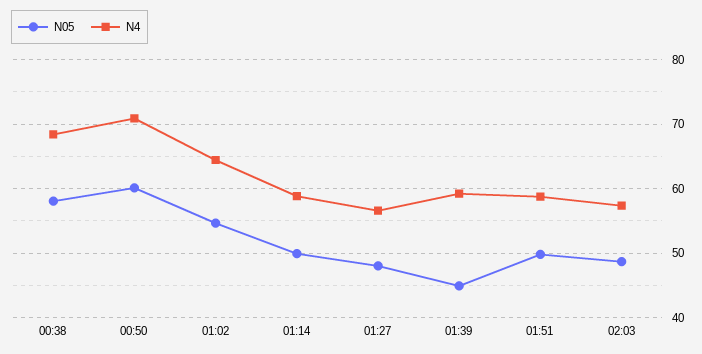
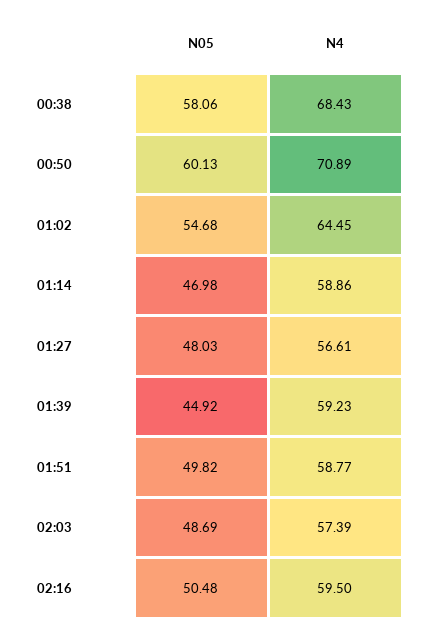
N05, 01:14: 50 -> 46.98
N05, 02:16: none -> 50.48
N4, 02:16: none -> 59.5

